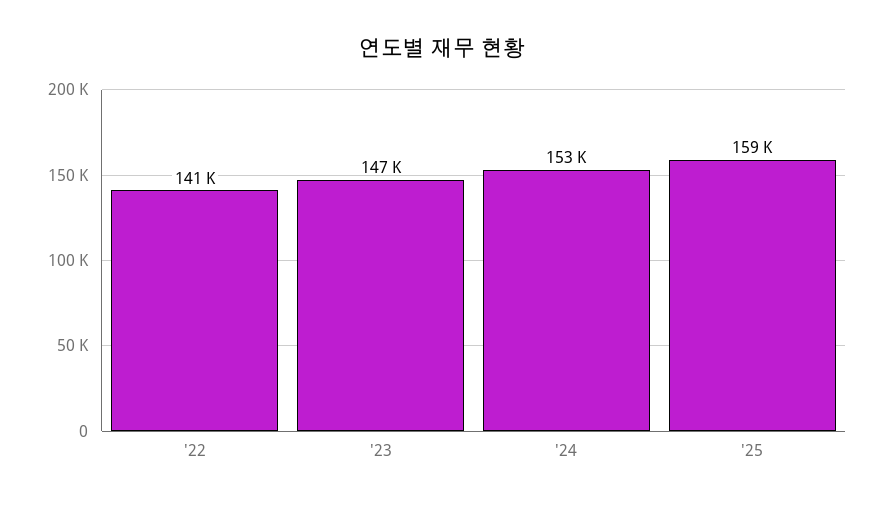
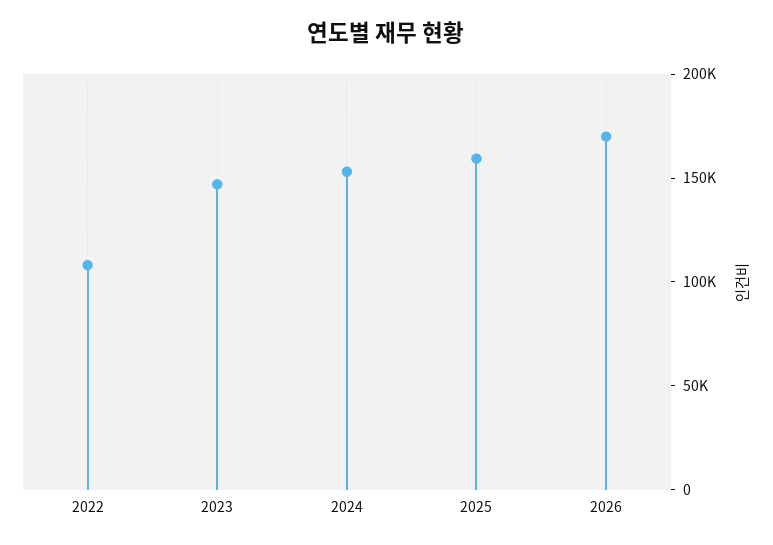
'22: 141000 -> 110000
2026: none -> 170000

